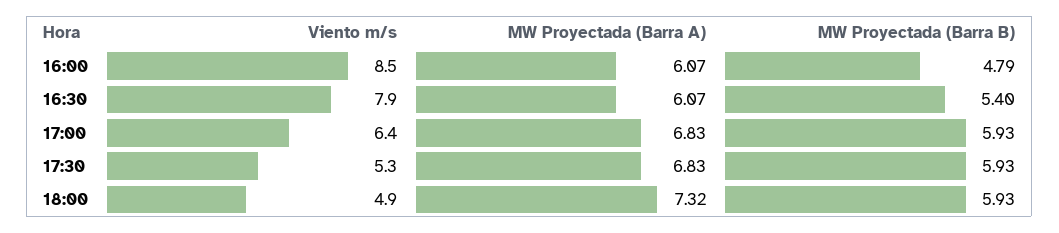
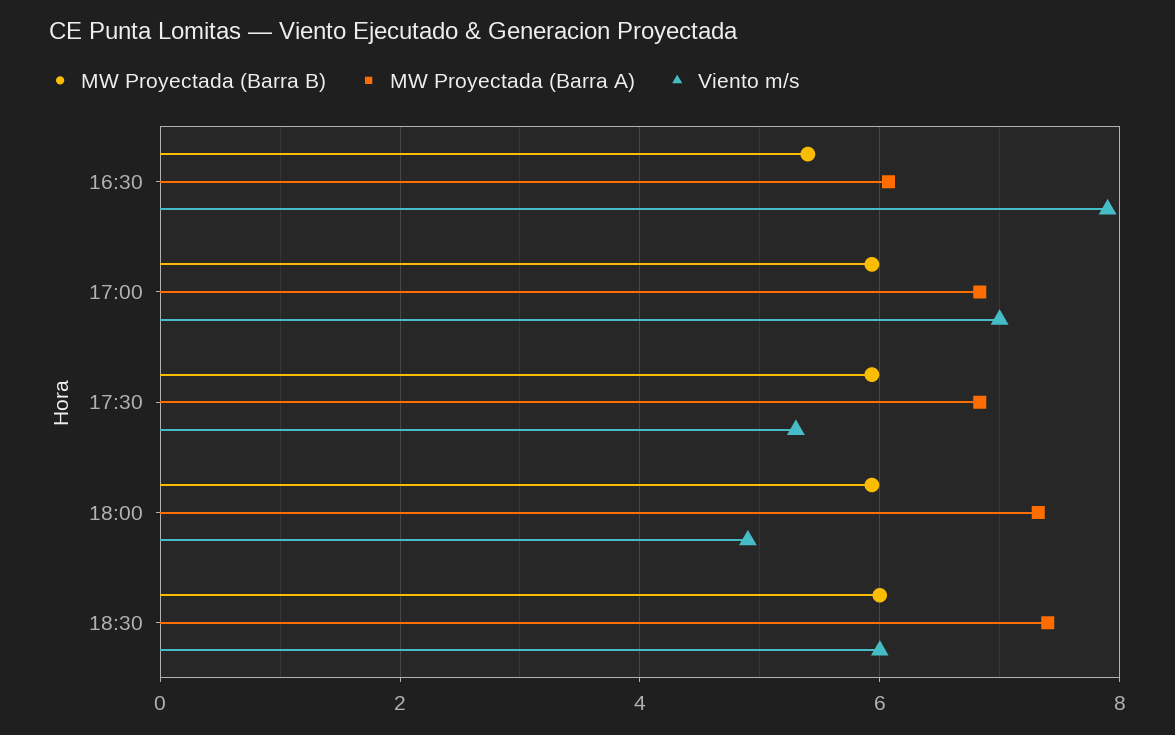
Viento m/s, 16:00: 8.5 -> none
MW Proyectada (Barra A), 16:00: 6.07 -> none
MW Proyectada (Barra B), 16:00: 4.79 -> none
Viento m/s, 17:00: 6.4 -> 7
MW Proyectada (Barra B), 18:30: none -> 6
MW Proyectada (Barra A), 18:30: none -> 7.4
Viento m/s, 18:30: none -> 6

